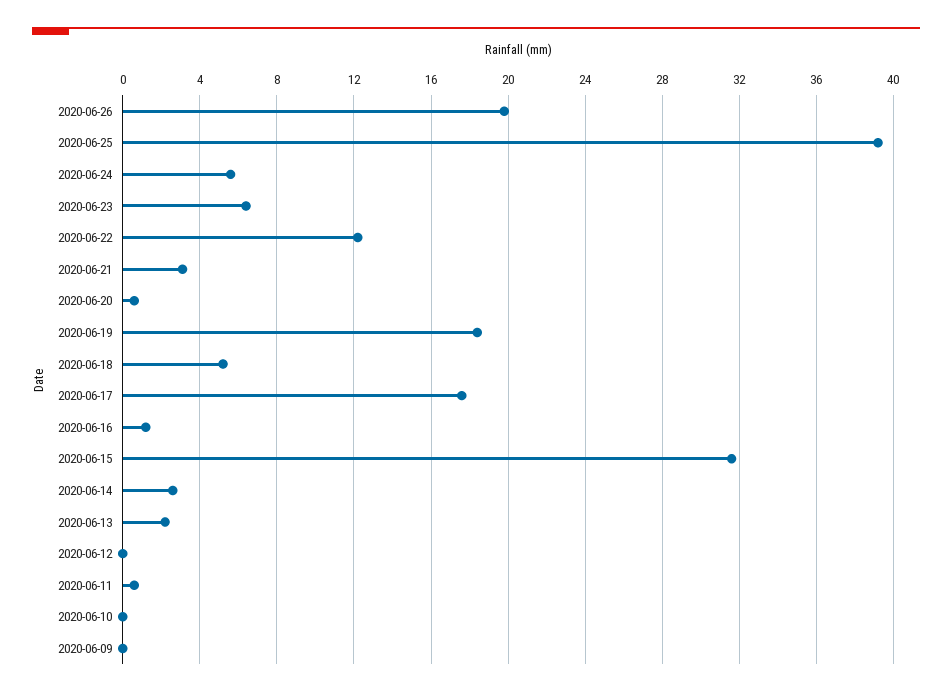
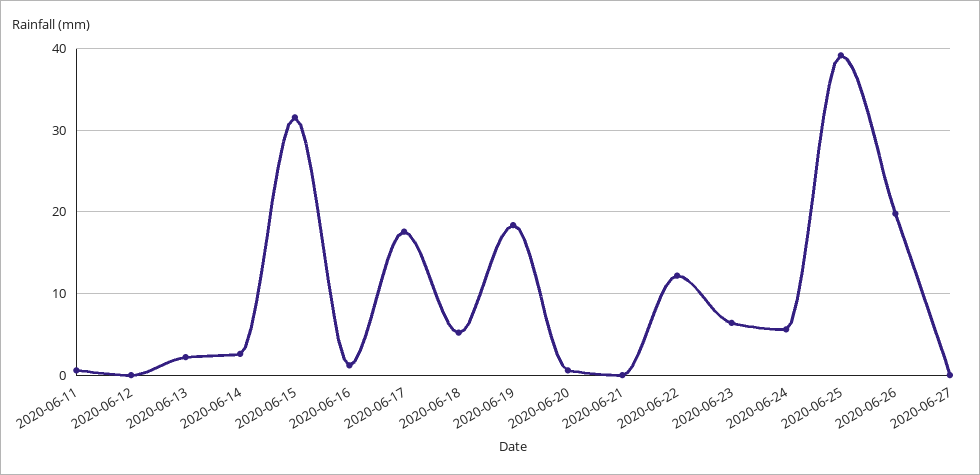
2020-06-21: 3 -> 0
2020-06-10: 0 -> none
2020-06-09: 0 -> none
2020-06-27: none -> 0

